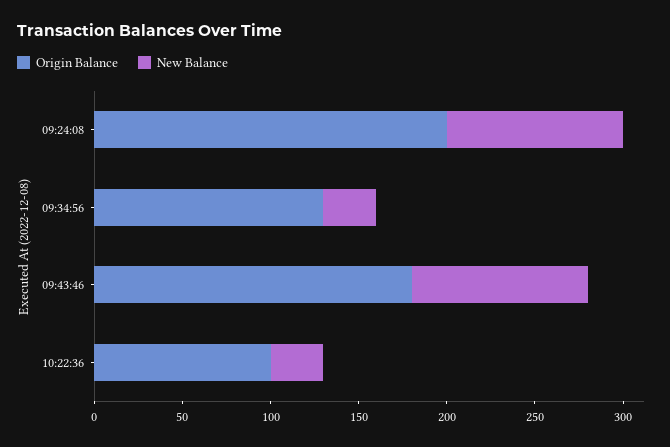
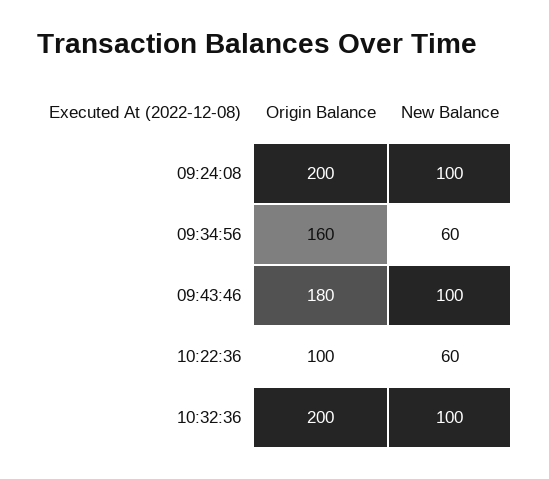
Origin Balance, 09:34:56: 130 -> 160
New Balance, 09:34:56: 30 -> 60
New Balance, 10:22:36: 30 -> 60
Origin Balance, 10:32:36: none -> 200
New Balance, 10:32:36: none -> 100

